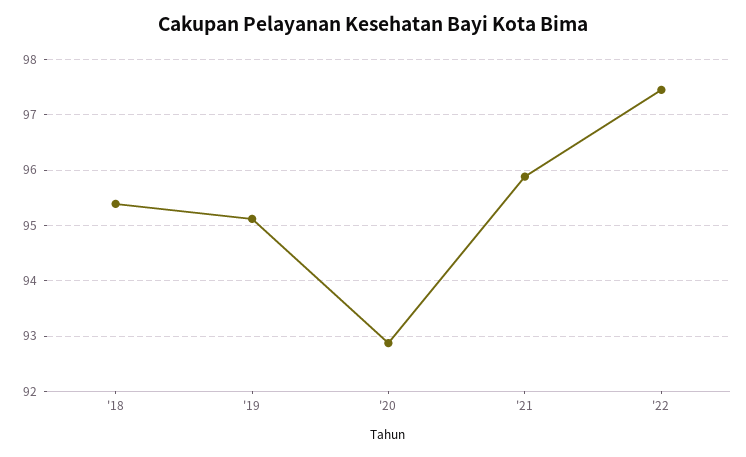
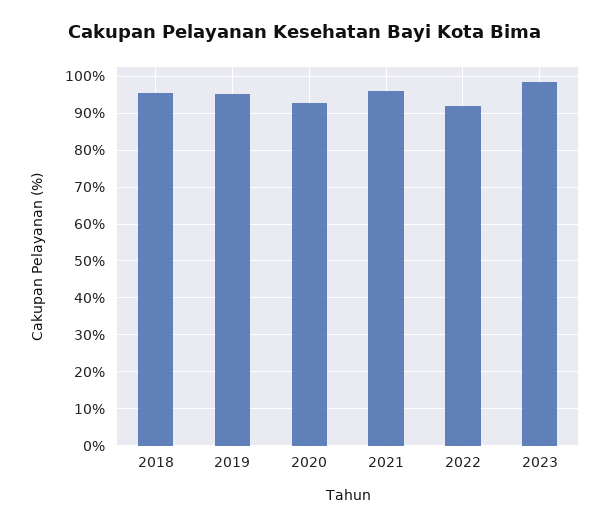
'22: 97.4 -> 92
2023: none -> 98

